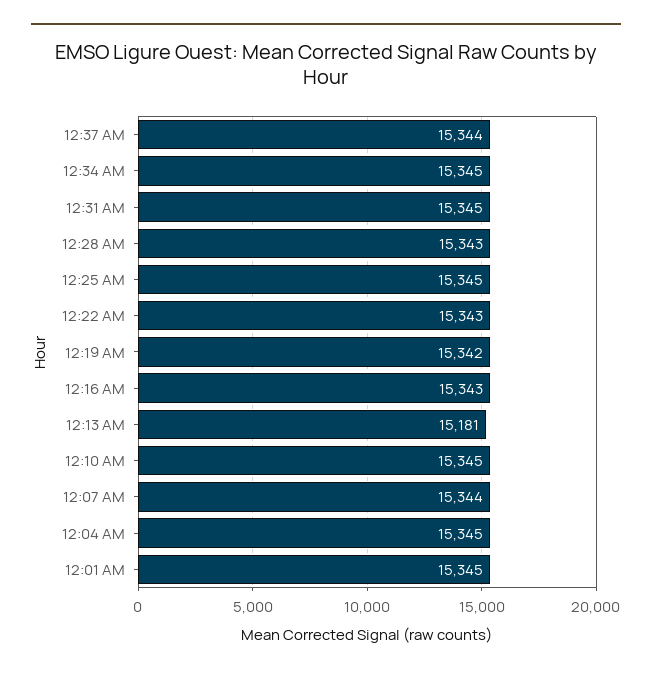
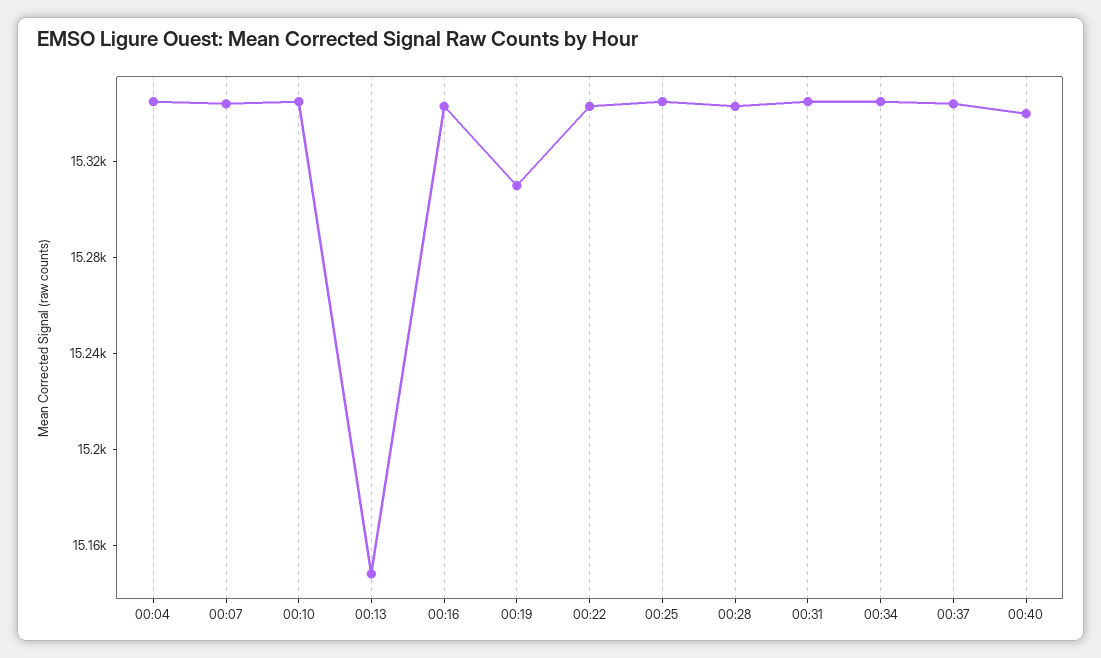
12:19 AM: 15342 -> 15310
12:13 AM: 15181 -> 15150
12:01 AM: 15345 -> none
00:40: none -> 15340

